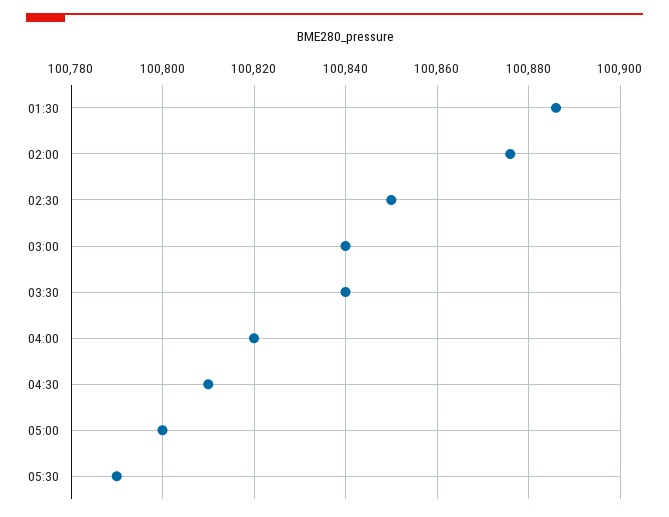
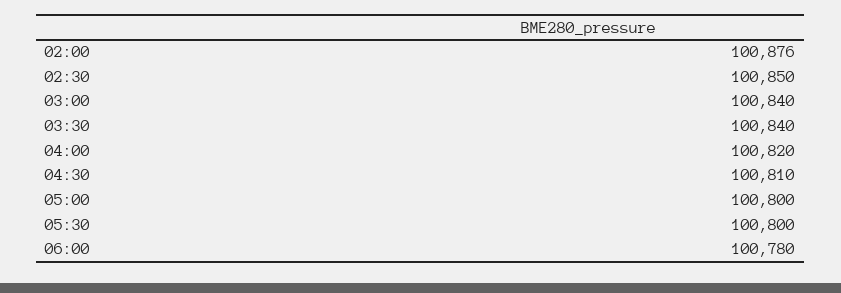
01:30: 100885 -> none
05:30: 100790 -> 100800
06:00: none -> 100780

